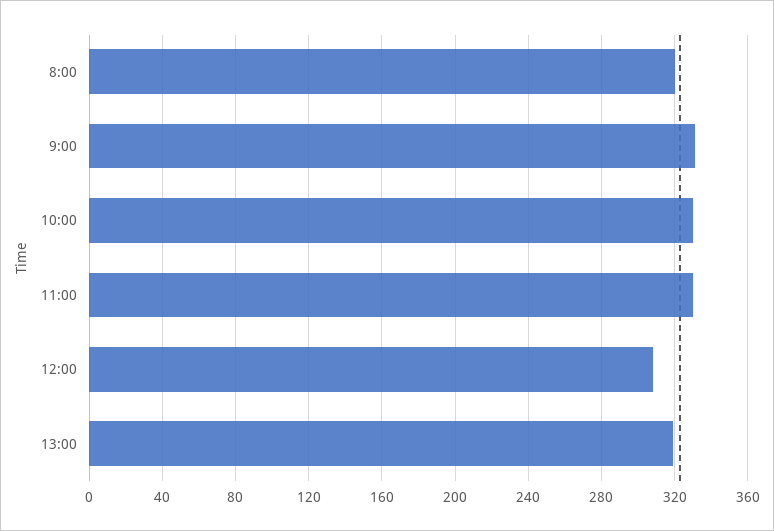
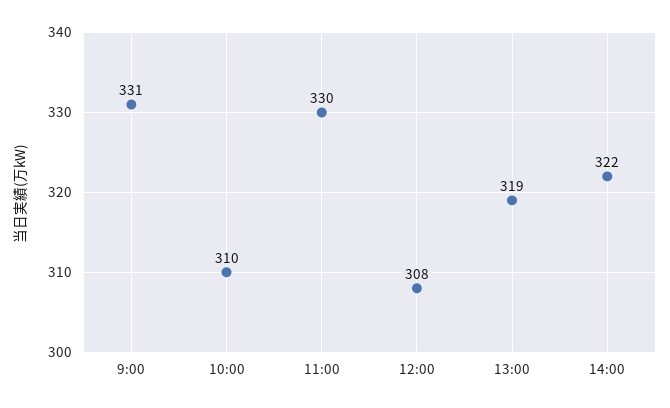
8:00: 320 -> none
10:00: 330 -> 310
14:00: none -> 322

